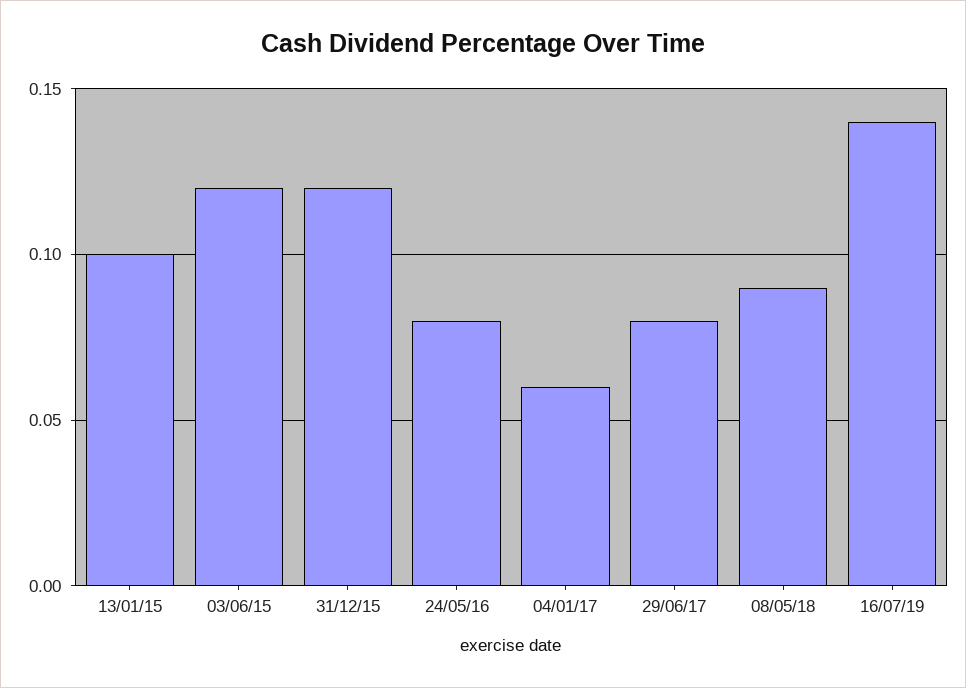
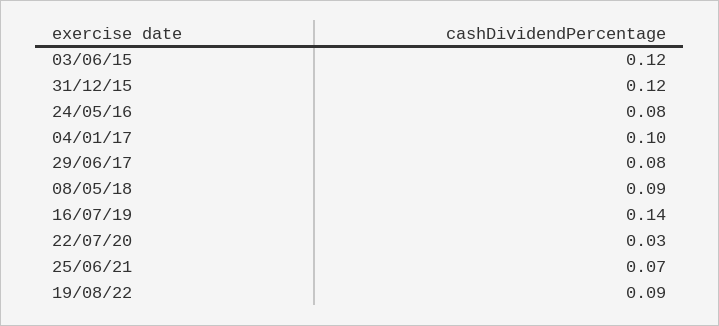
13/01/15: 0.1 -> none
04/01/17: 0.06 -> 0.1
22/07/20: none -> 0.03
25/06/21: none -> 0.07
19/08/22: none -> 0.09

